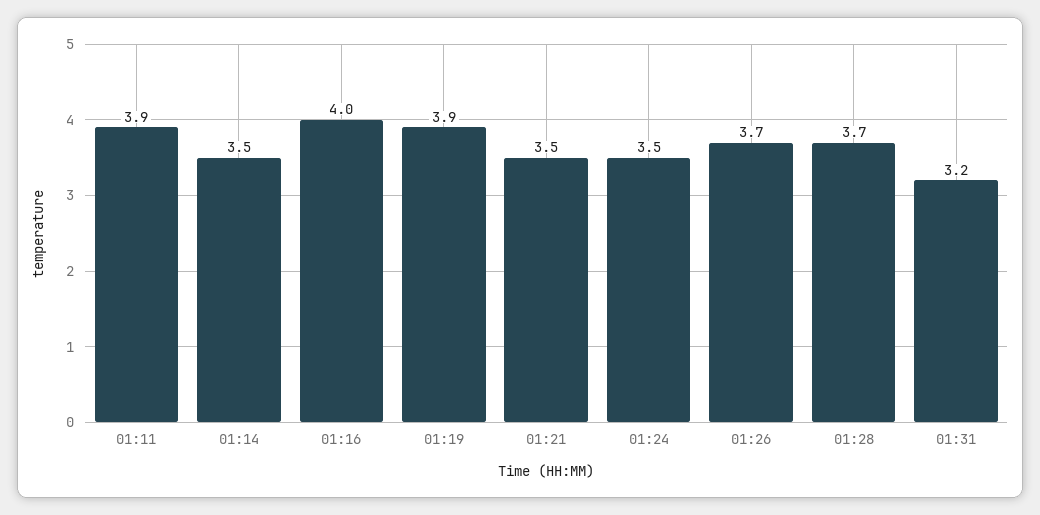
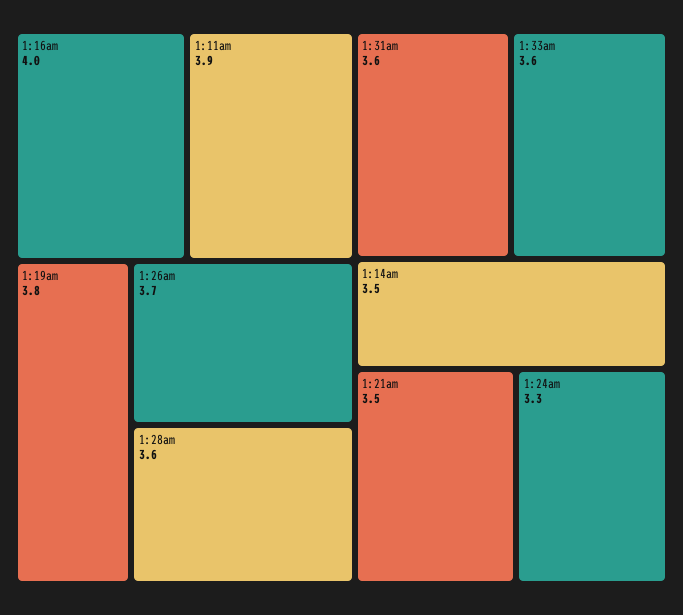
01:19: 3.9 -> 3.8
01:24: 3.5 -> 3.3
01:28: 3.7 -> 3.6
01:31: 3.2 -> 3.6
1:33am: none -> 3.6

